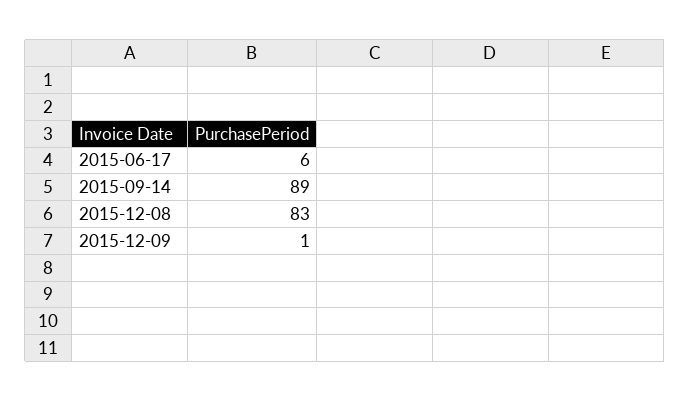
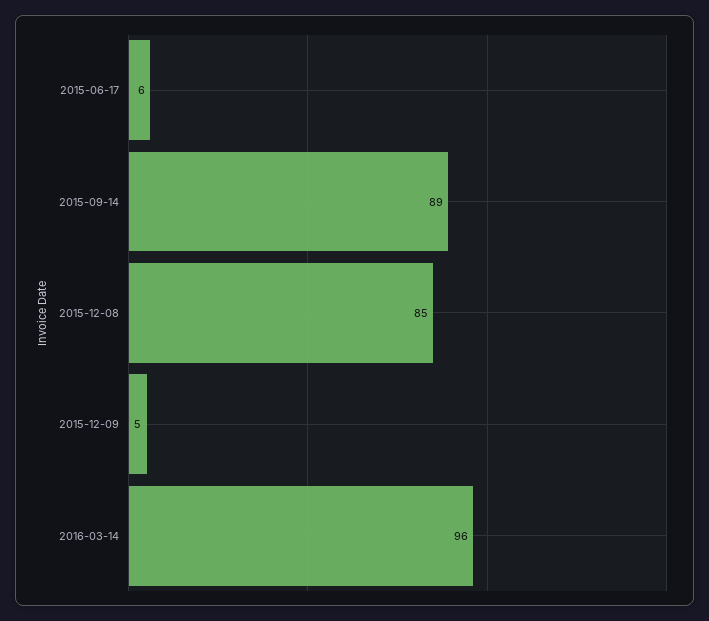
2015-12-08: 83 -> 85
2015-12-09: 1 -> 5
2016-03-14: none -> 96

